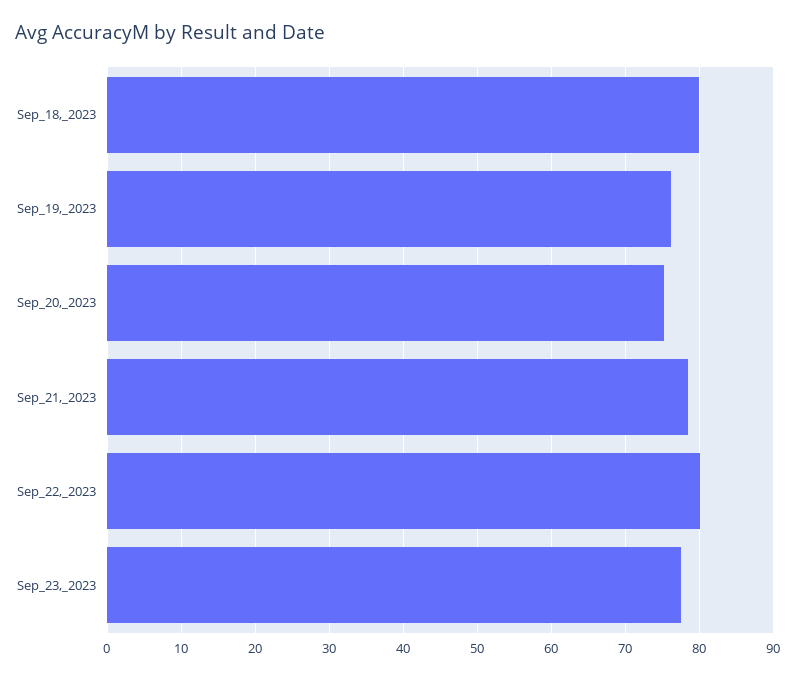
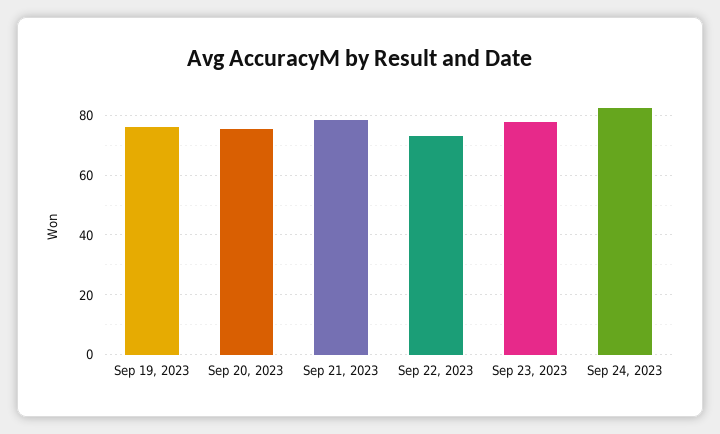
Sep_18,_2023: 80 -> none
Sep_22,_2023: 80 -> 72.5
Sep 24, 2023: none -> 82.5

